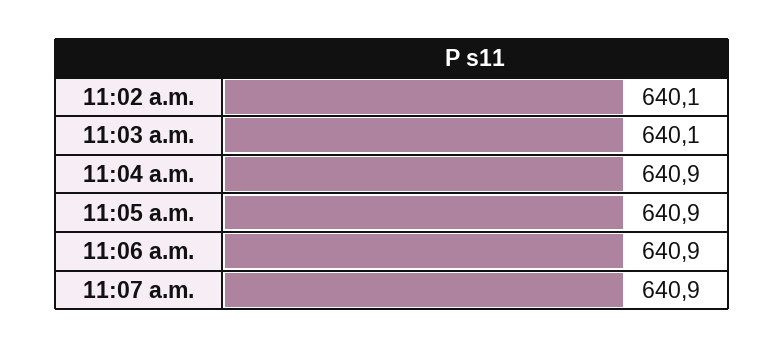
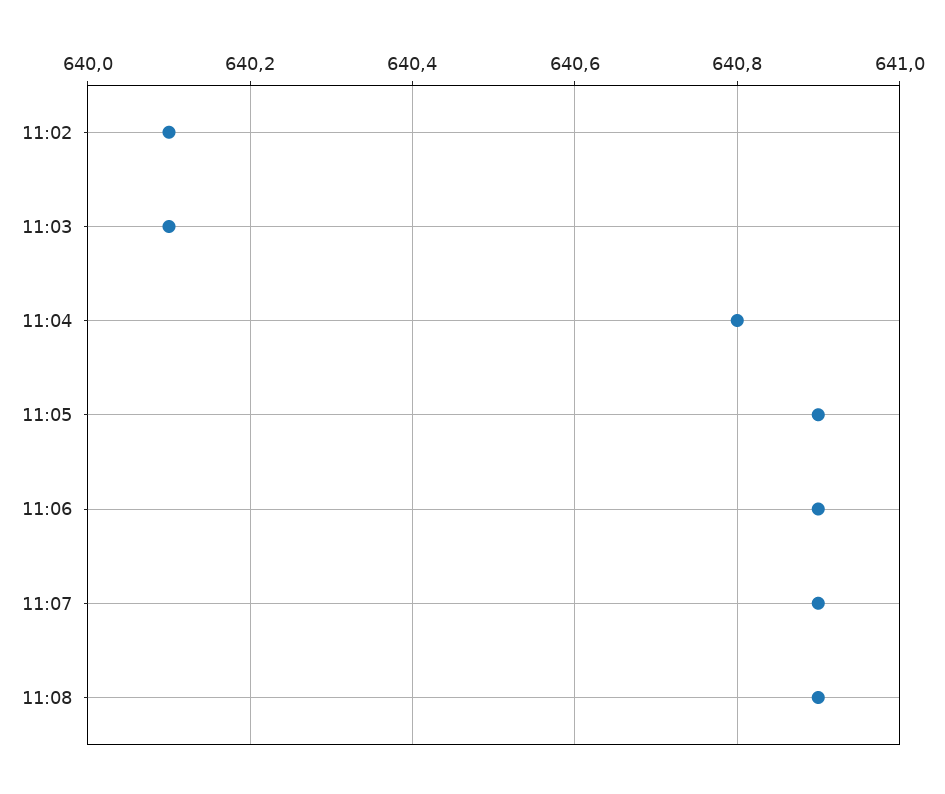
11:04 a.m.: 640.9 -> 640.8
11:08: none -> 640.9

